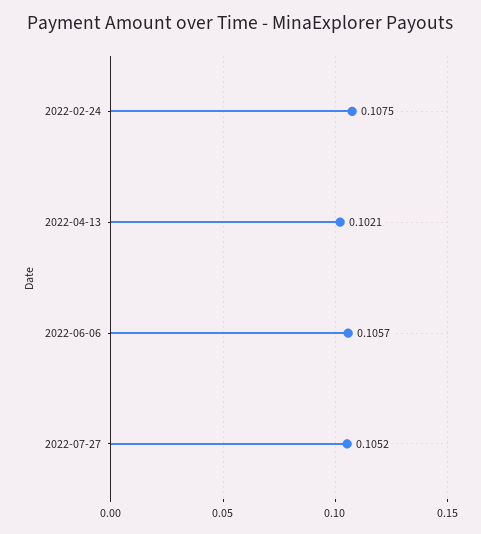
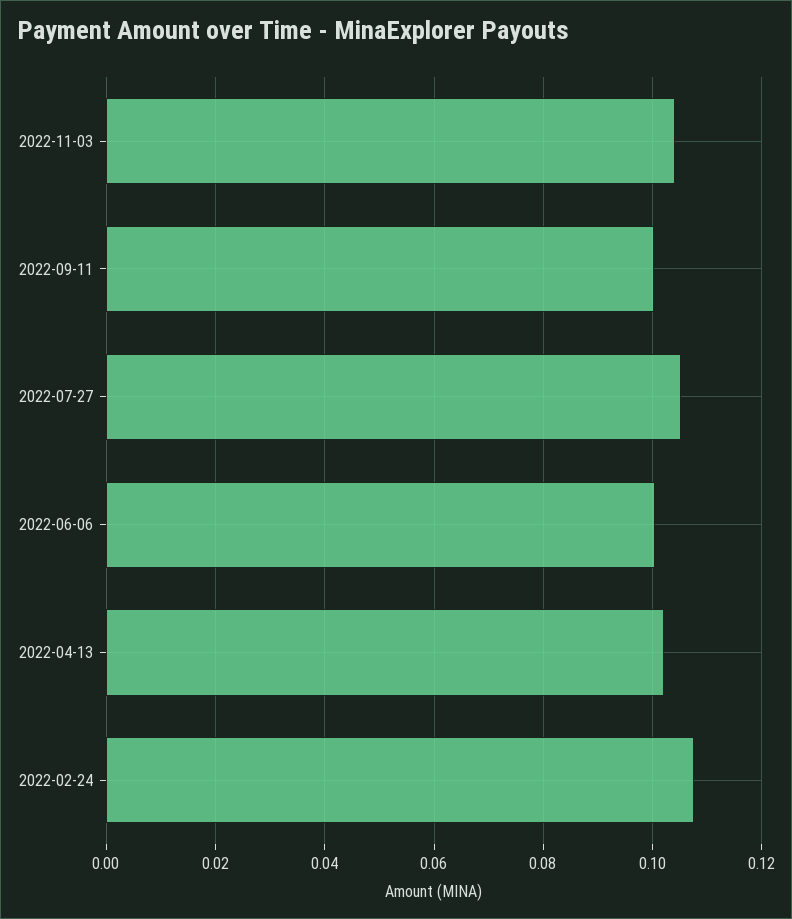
2022-06-06: 0.1057 -> 0.1
2022-11-03: none -> 0.104
2022-09-11: none -> 0.1

